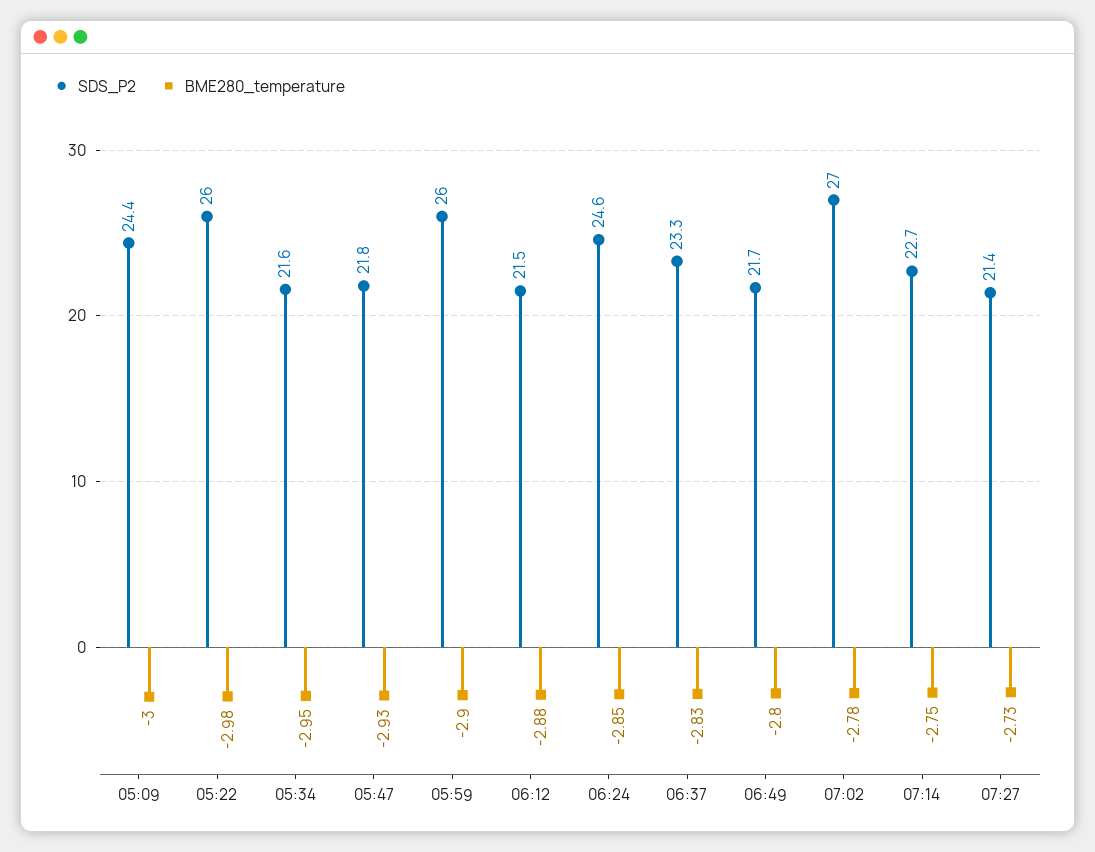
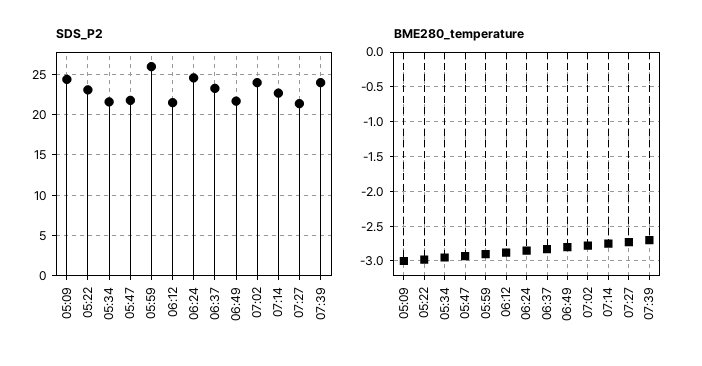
SDS_P2, 05:22: 26 -> 23
SDS_P2, 07:02: 27 -> 24
SDS_P2, 07:39: none -> 24
BME280_temperature, 07:39: none -> -2.7

